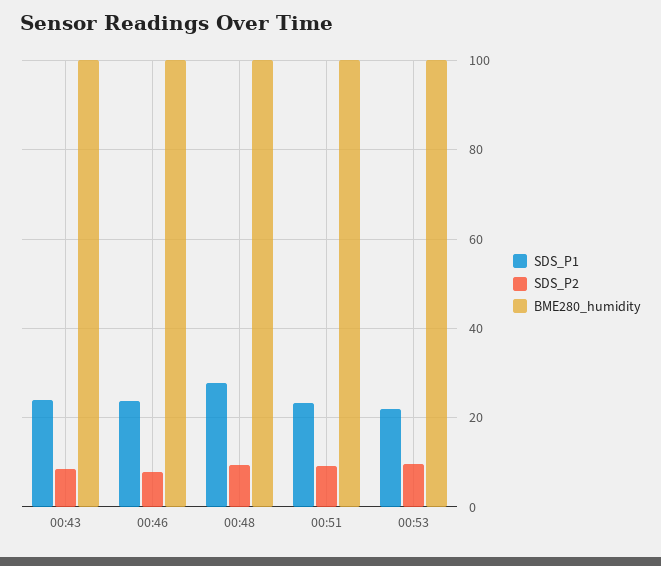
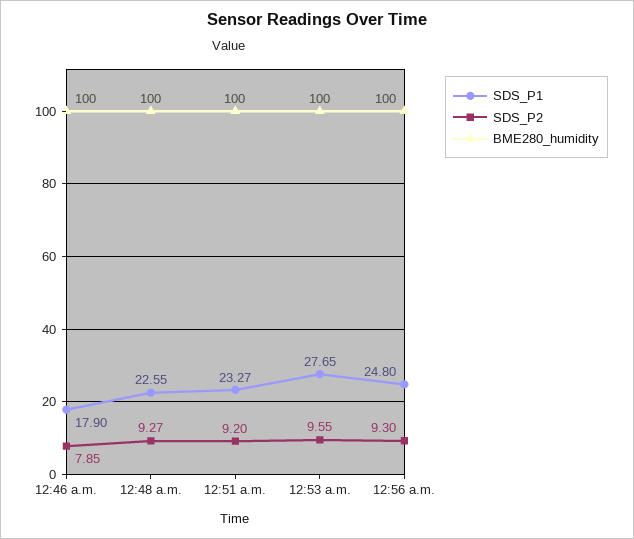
SDS_P1, 00:43: 24 -> none
SDS_P2, 00:43: 8 -> none
BME280_humidity, 00:43: 100 -> none
SDS_P1, 00:46: 24 -> 17.9
SDS_P1, 00:48: 28 -> 22.55
SDS_P1, 00:53: 22 -> 27.65
SDS_P1, 12:56 a.m.: none -> 24.8
SDS_P2, 12:56 a.m.: none -> 9.3
BME280_humidity, 12:56 a.m.: none -> 100

